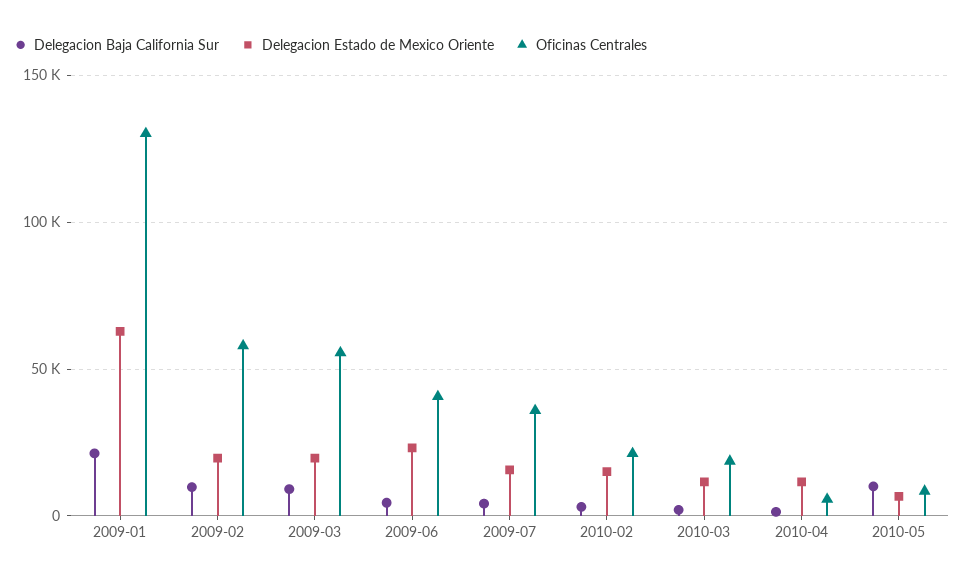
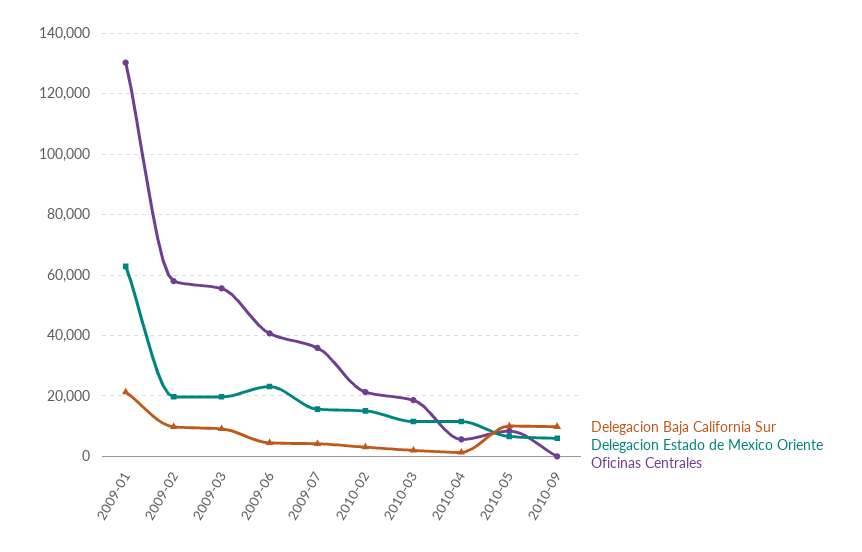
Delegacion Baja California Sur, 2010-09: none -> 10000
Delegacion Estado de Mexico Oriente, 2010-09: none -> 6000
Oficinas Centrales, 2010-09: none -> 0

